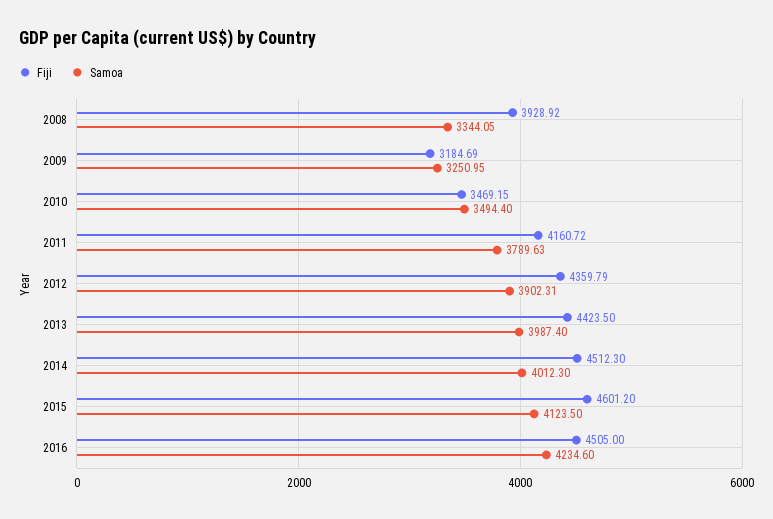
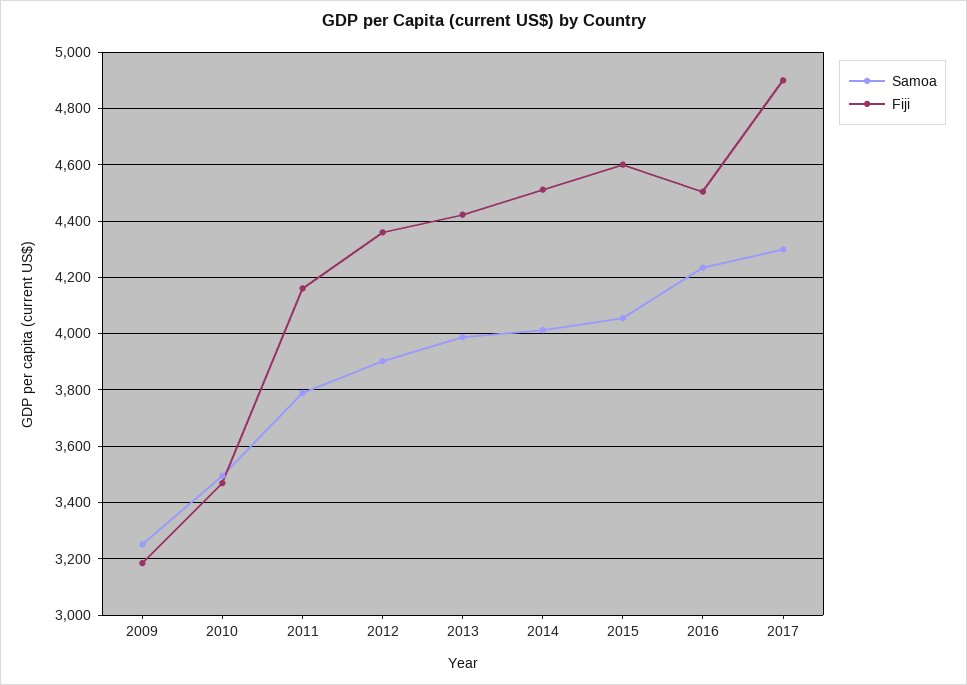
Fiji, 2008: 3928.92 -> none
Samoa, 2008: 3344.05 -> none
Samoa, 2015: 4123.5 -> 4050
Samoa, 2017: none -> 4300
Fiji, 2017: none -> 4900

